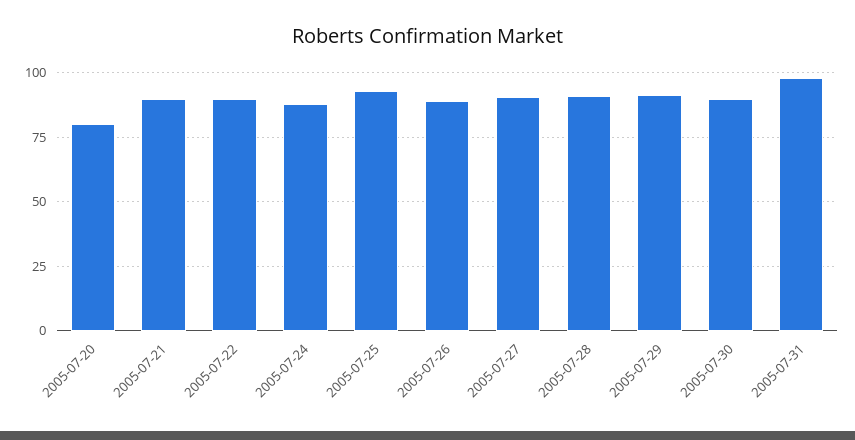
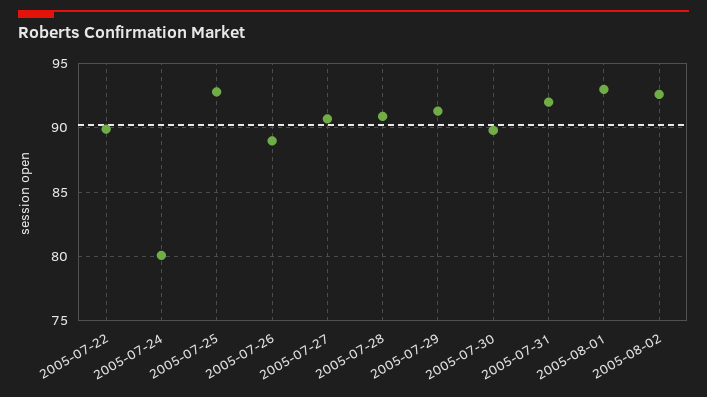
2005-07-20: 80 -> none
2005-07-21: 90 -> none
2005-07-24: 87.5 -> 80
2005-07-31: 97.5 -> 92
2005-08-01: none -> 93
2005-08-02: none -> 92.5

